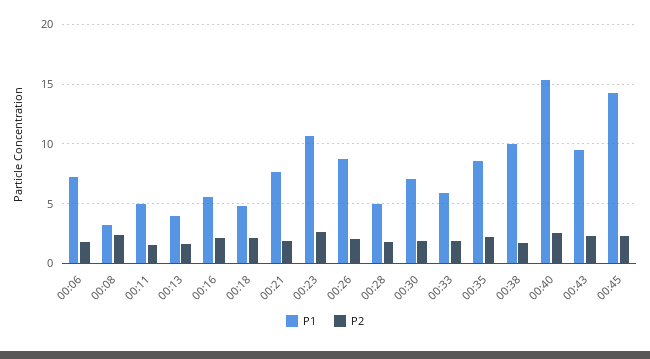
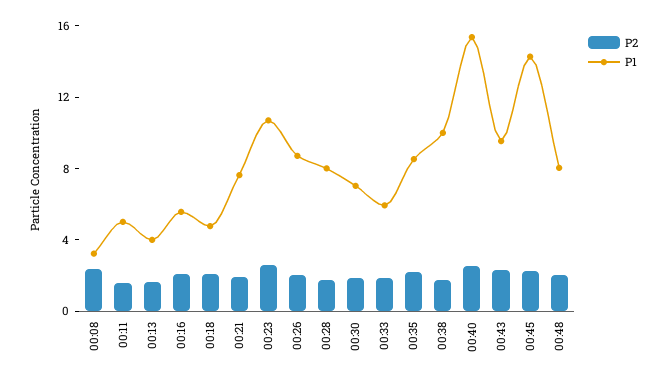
P1, 00:06: 7 -> none
P2, 00:06: 2 -> none
P1, 00:28: 5 -> 8
P2, 00:48: none -> 2
P1, 00:48: none -> 8

